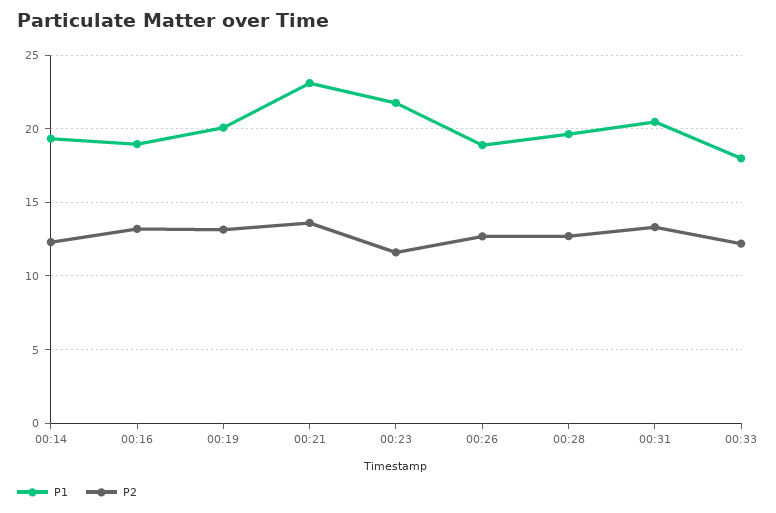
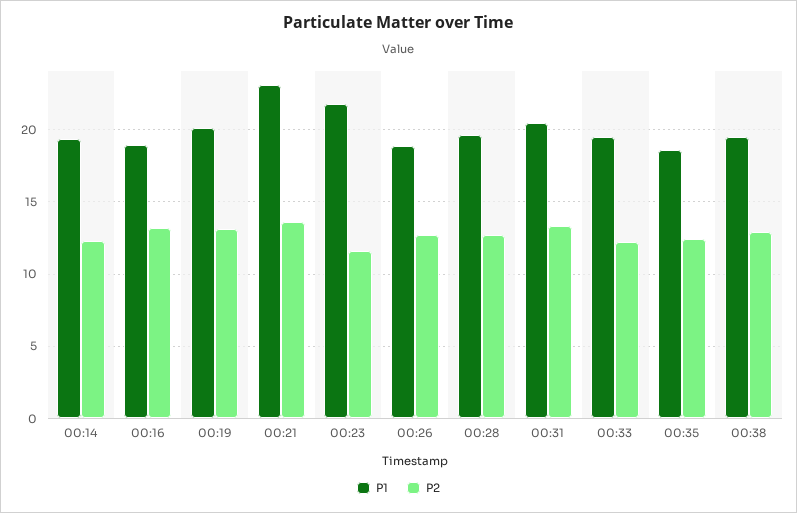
P1, 00:33: 18 -> 19.5
P1, 00:35: none -> 18.5
P2, 00:35: none -> 12.5
P1, 00:38: none -> 19.5
P2, 00:38: none -> 13

